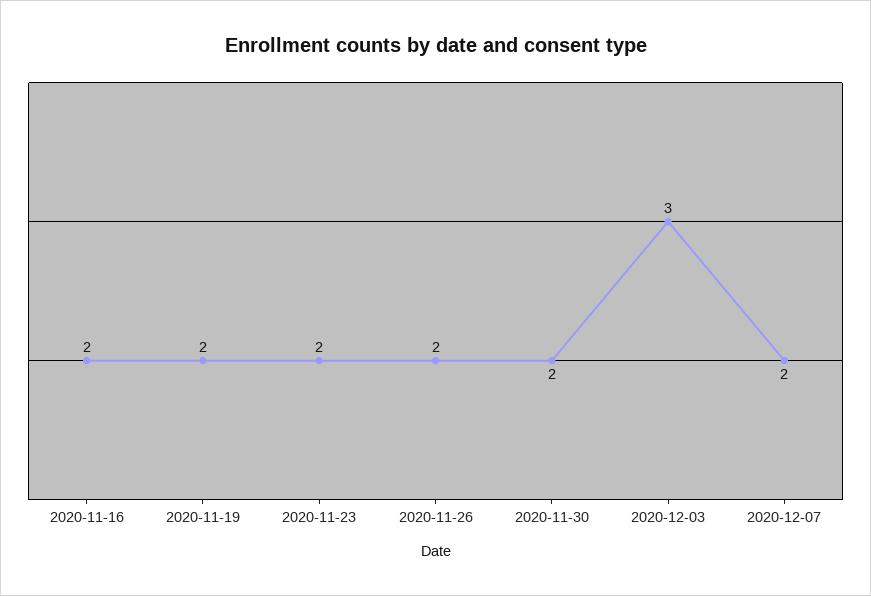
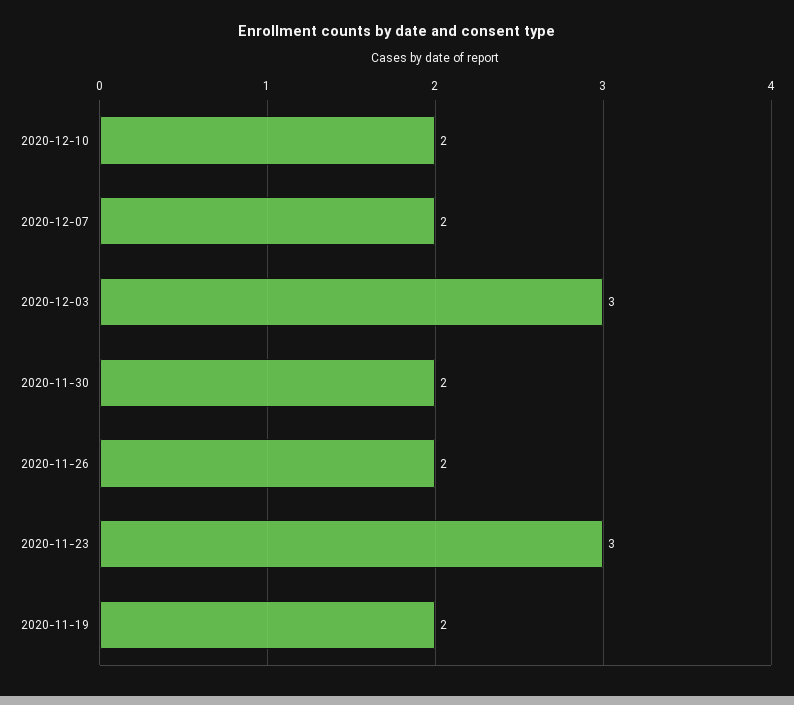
2020-11-16: 2 -> none
2020-11-23: 2 -> 3
2020-12-10: none -> 2

